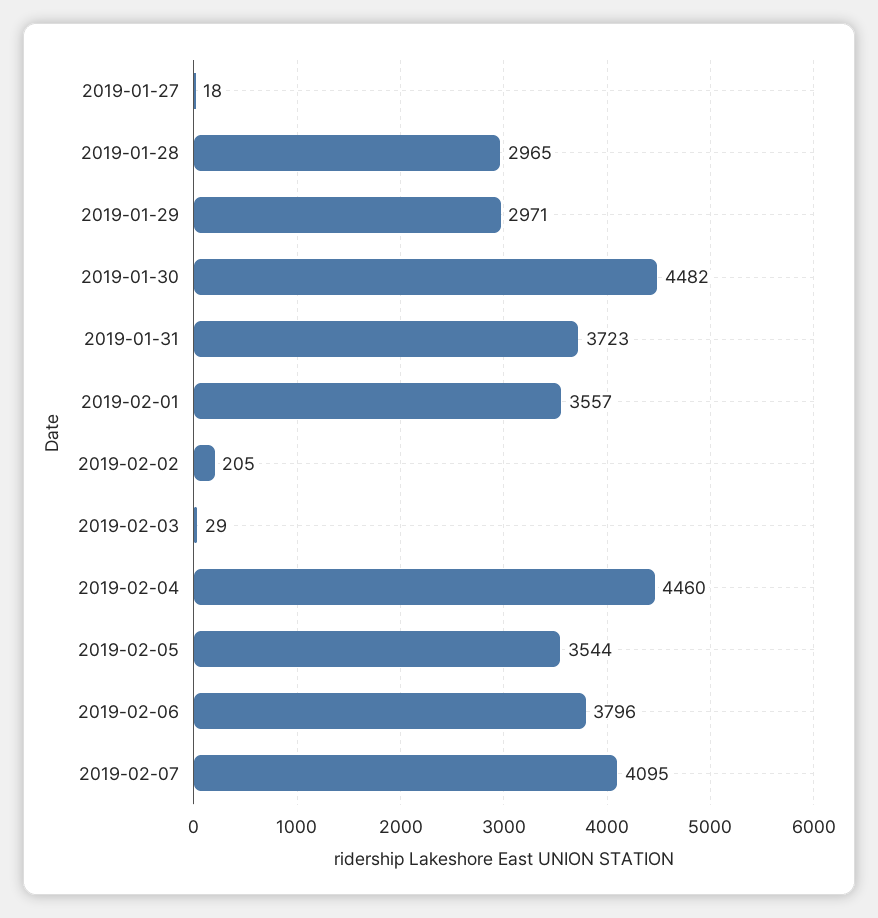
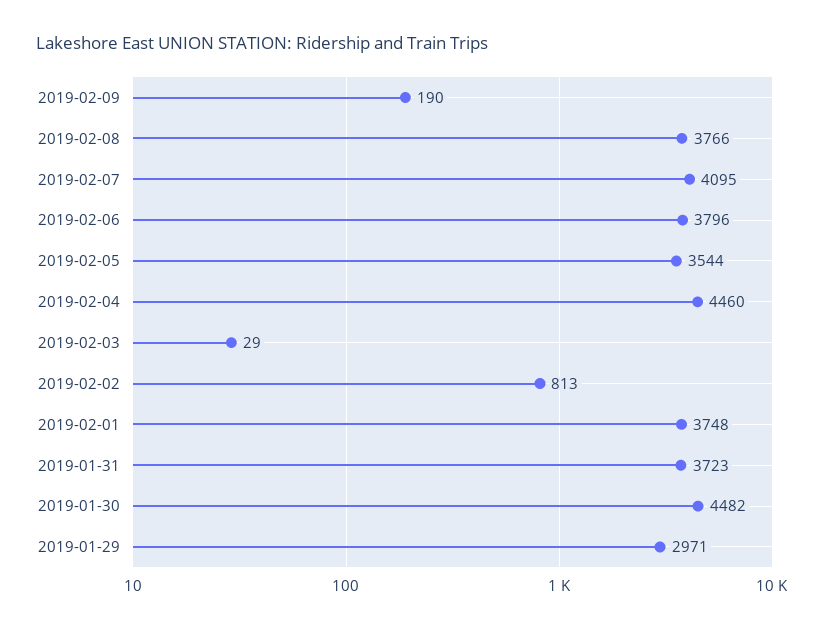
2019-01-27: 18 -> none
2019-01-28: 2965 -> none
2019-02-01: 3557 -> 3748
2019-02-02: 205 -> 813
2019-02-09: none -> 190
2019-02-08: none -> 3766

